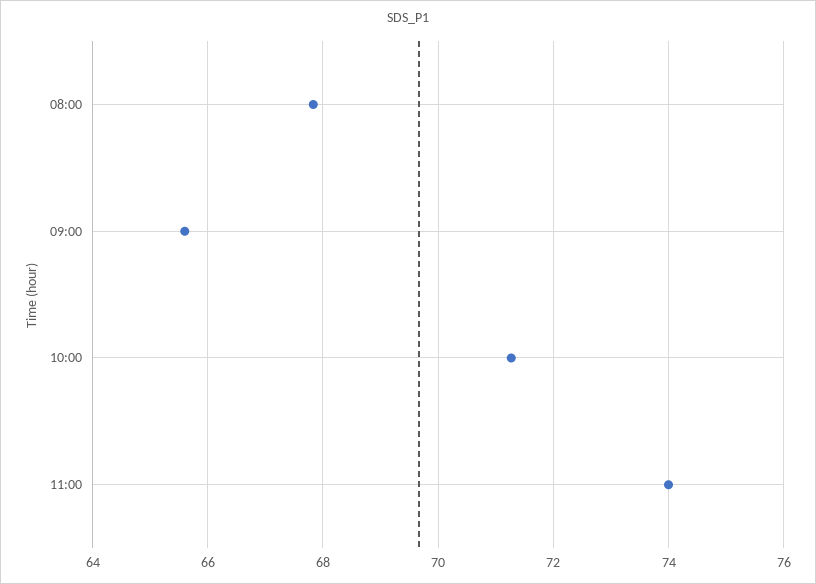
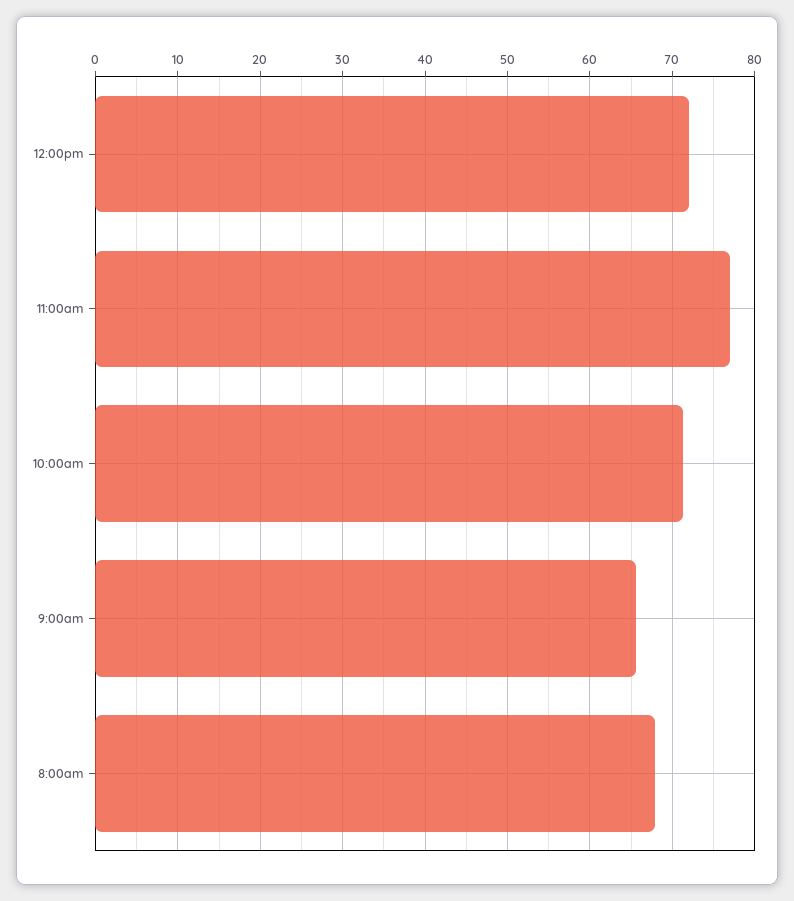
11:00: 74 -> 77
12:00pm: none -> 72

